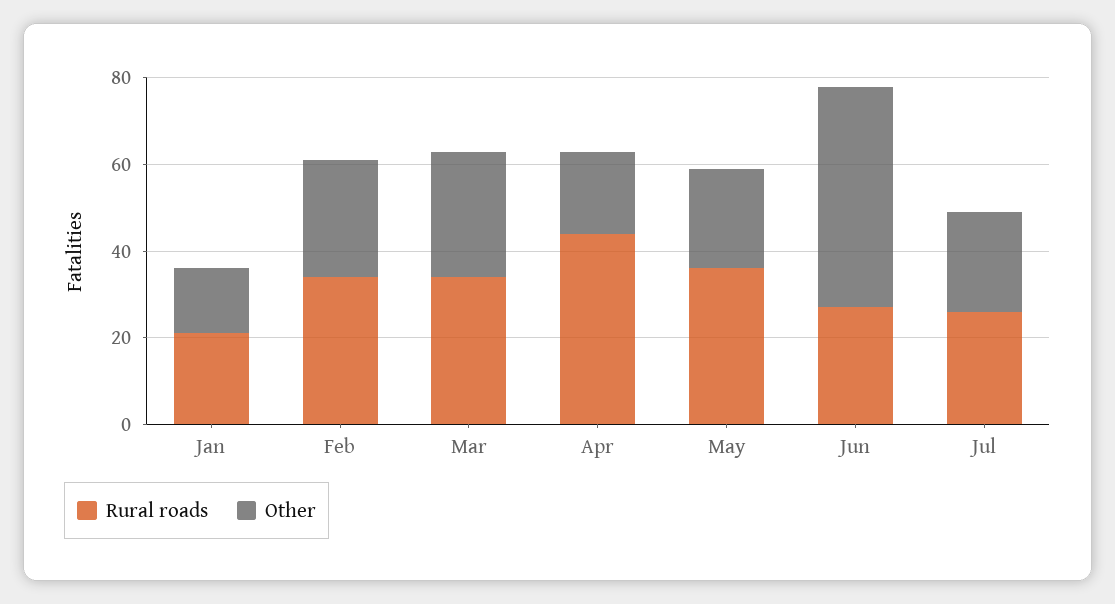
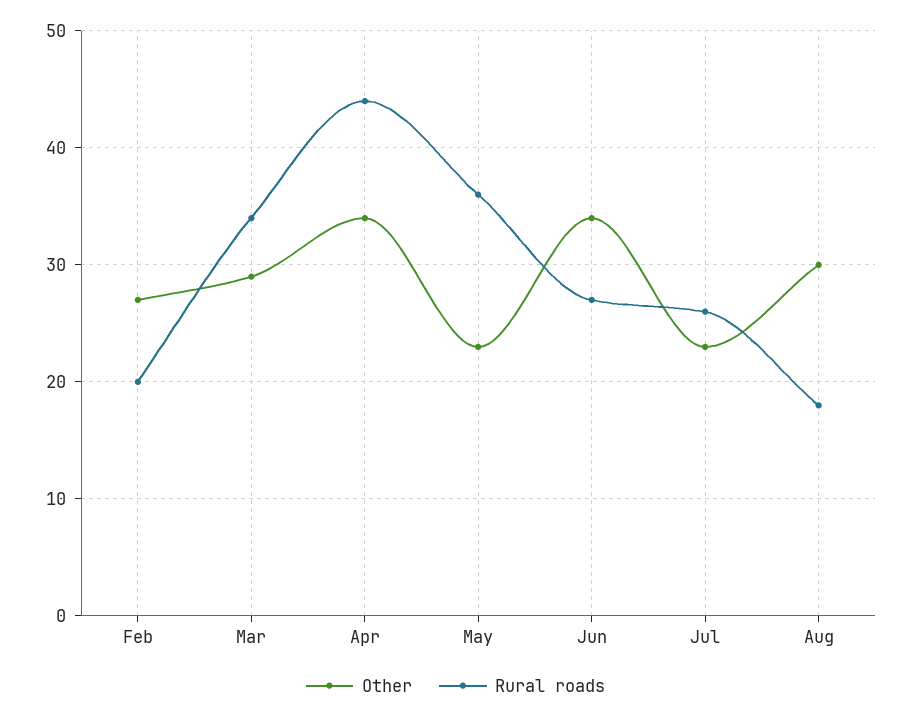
Rural roads, Jan: 20 -> none
Other, Jan: 15 -> none
Rural roads, Feb: 35 -> 20
Other, Apr: 20 -> 34
Other, Jun: 50 -> 34
Other, Aug: none -> 30
Rural roads, Aug: none -> 18

